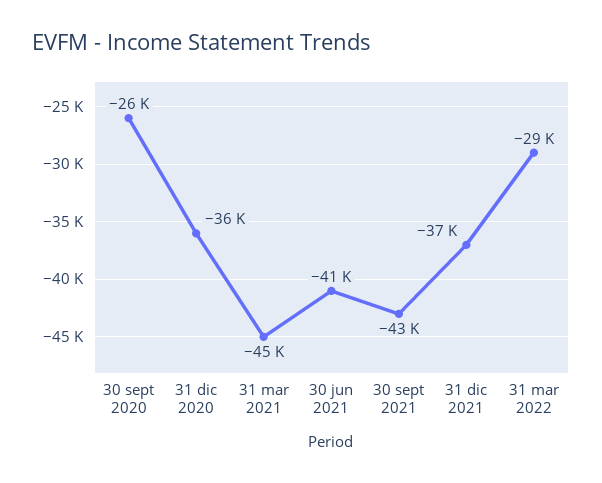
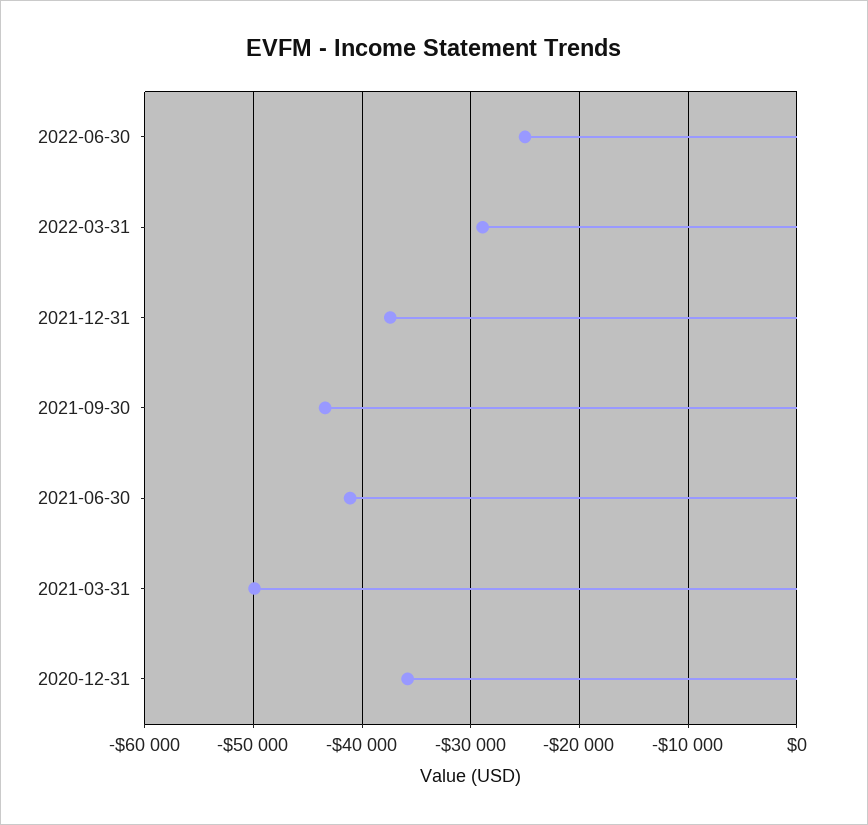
30 sept 2020: -26000 -> none
31 mar 2021: -45000 -> -50000
2022-06-30: none -> -25000

